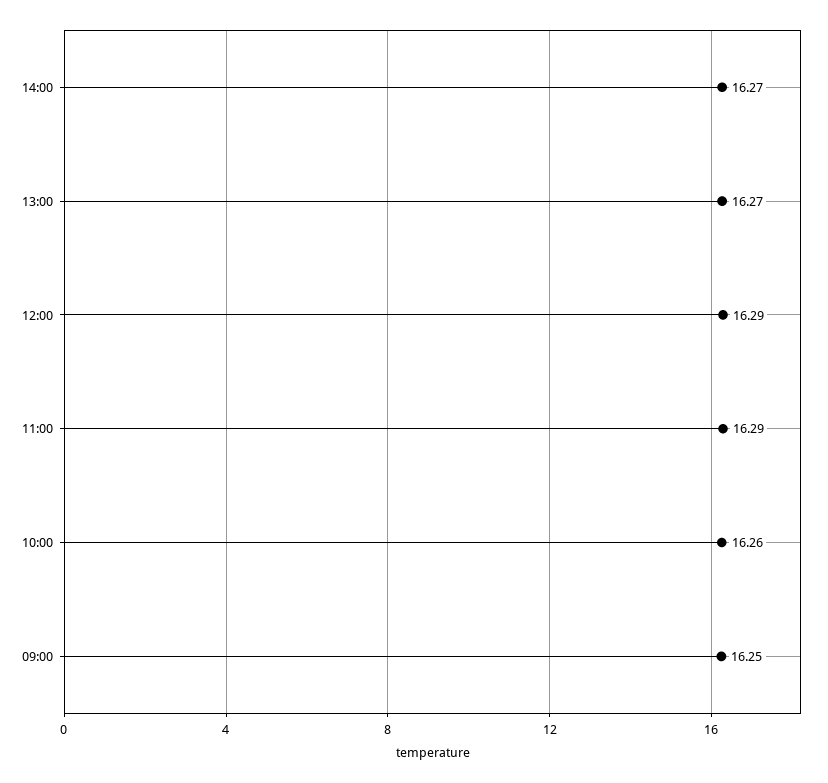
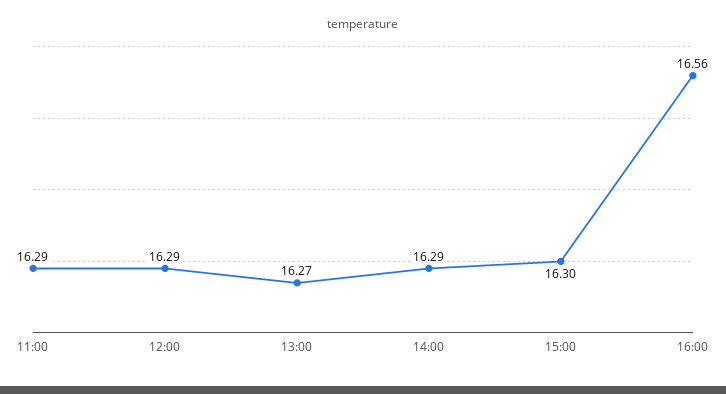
14:00: 16.27 -> 16.29
10:00: 16.26 -> none
09:00: 16.25 -> none
15:00: none -> 16.3
16:00: none -> 16.56

